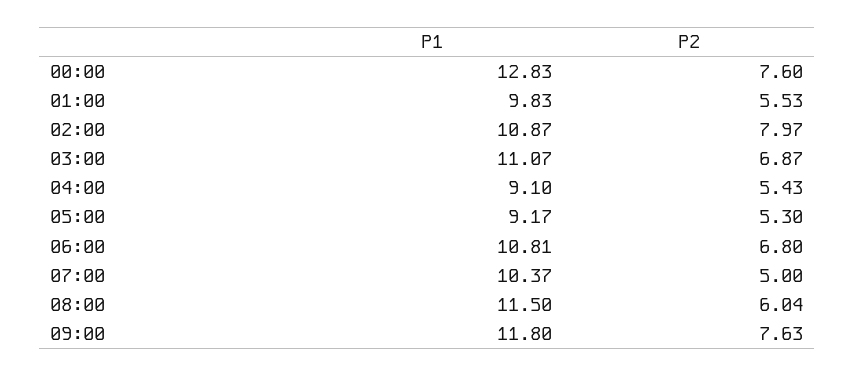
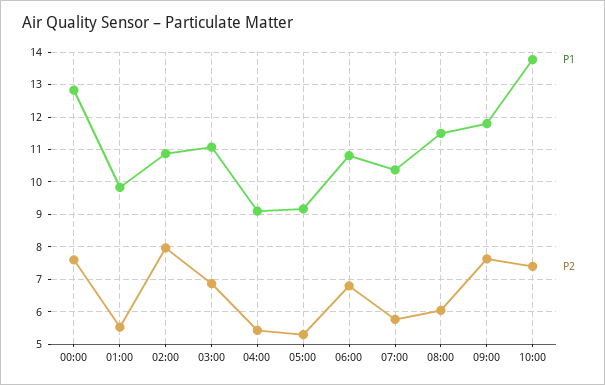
P2, 07:00: 5 -> 5.8
P1, 10:00: none -> 13.8
P2, 10:00: none -> 7.4

